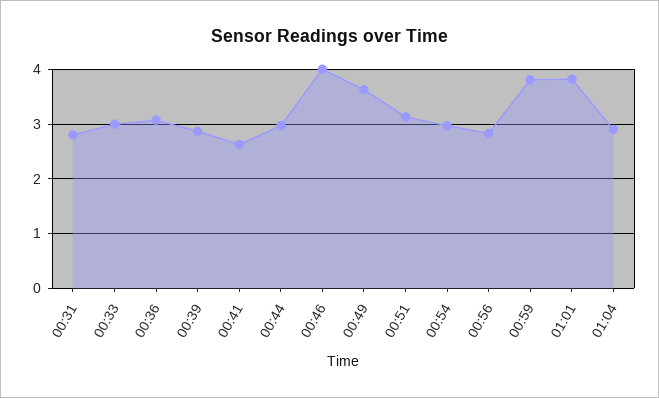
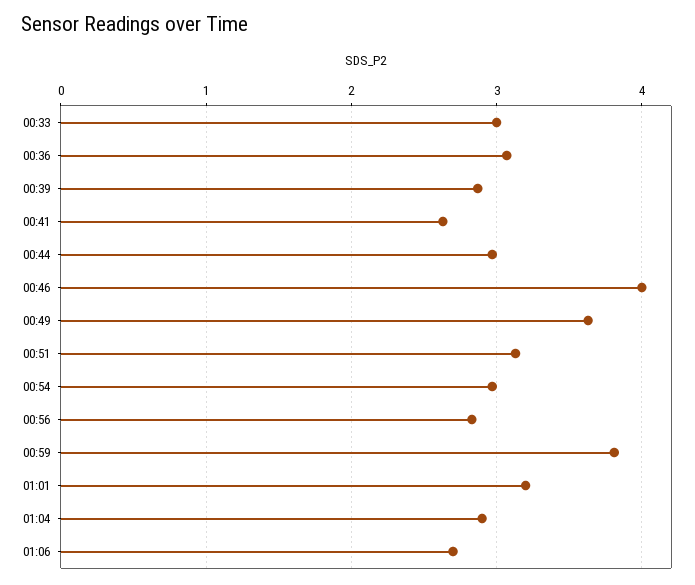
00:31: 2.8 -> none
01:01: 3.8 -> 3.2
01:06: none -> 2.7

